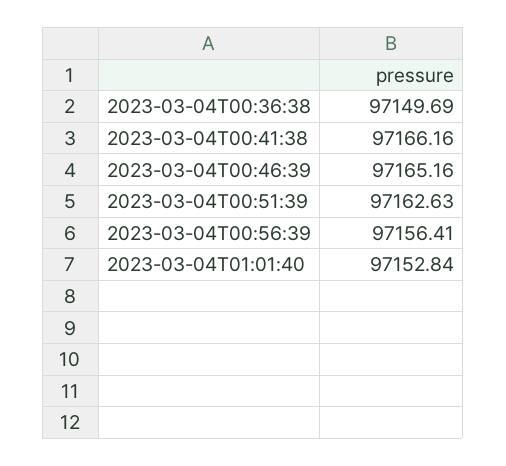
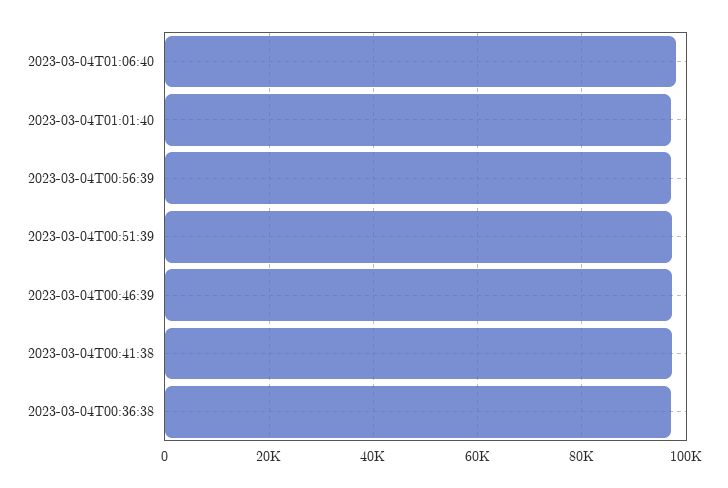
2023-03-04T01:06:40: none -> 98000

